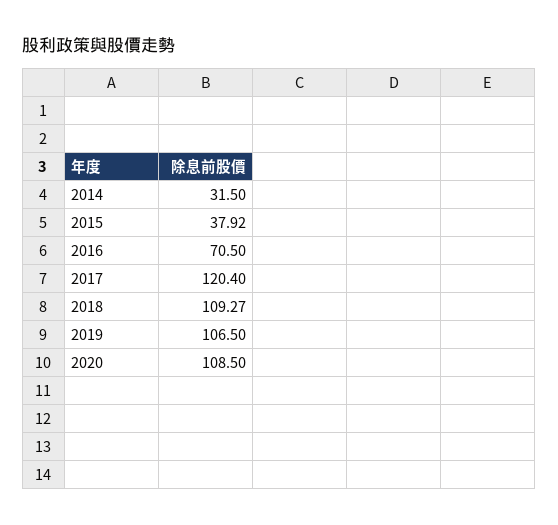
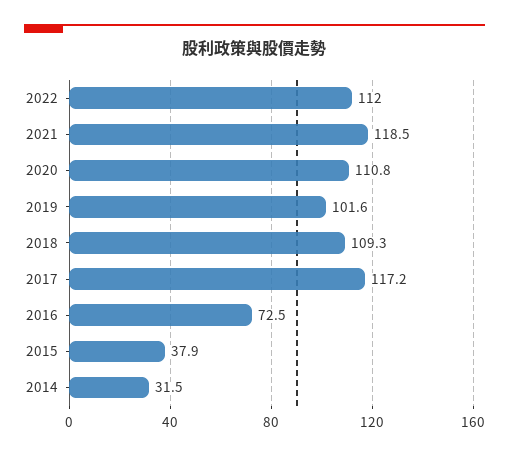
2016: 70.5 -> 72.5
2017: 120.4 -> 117.2
2019: 106.5 -> 101.6
2020: 108.5 -> 110.8
2022: none -> 112
2021: none -> 118.5

